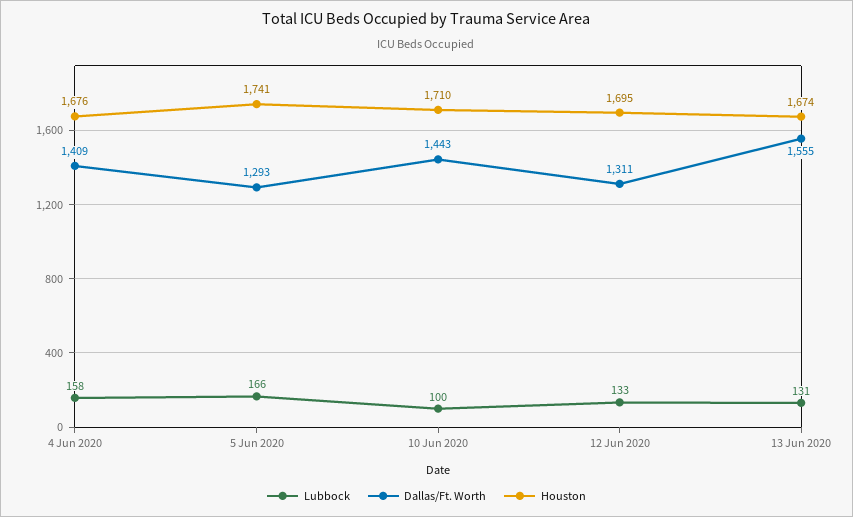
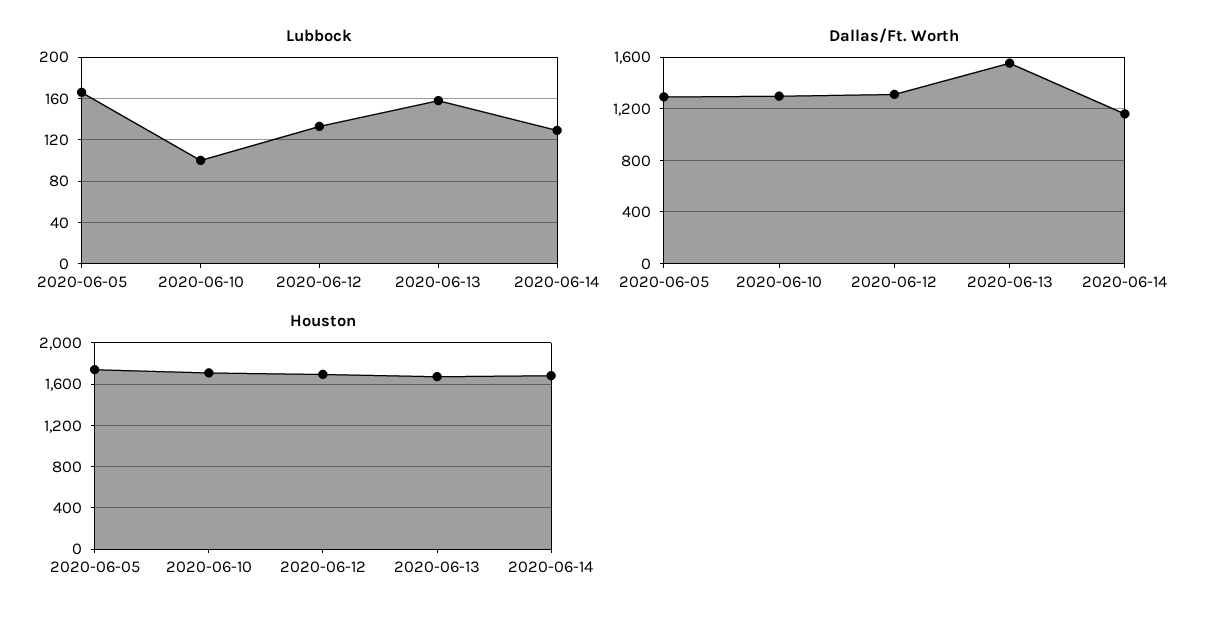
Lubbock, 4 Jun 2020: 158 -> none
Dallas/Ft. Worth, 4 Jun 2020: 1409 -> none
Houston, 4 Jun 2020: 1676 -> none
Dallas/Ft. Worth, 10 Jun 2020: 1443 -> 1300
Lubbock, 13 Jun 2020: 131 -> 160
Lubbock, 2020-06-14: none -> 130
Dallas/Ft. Worth, 2020-06-14: none -> 1150
Houston, 2020-06-14: none -> 1700

